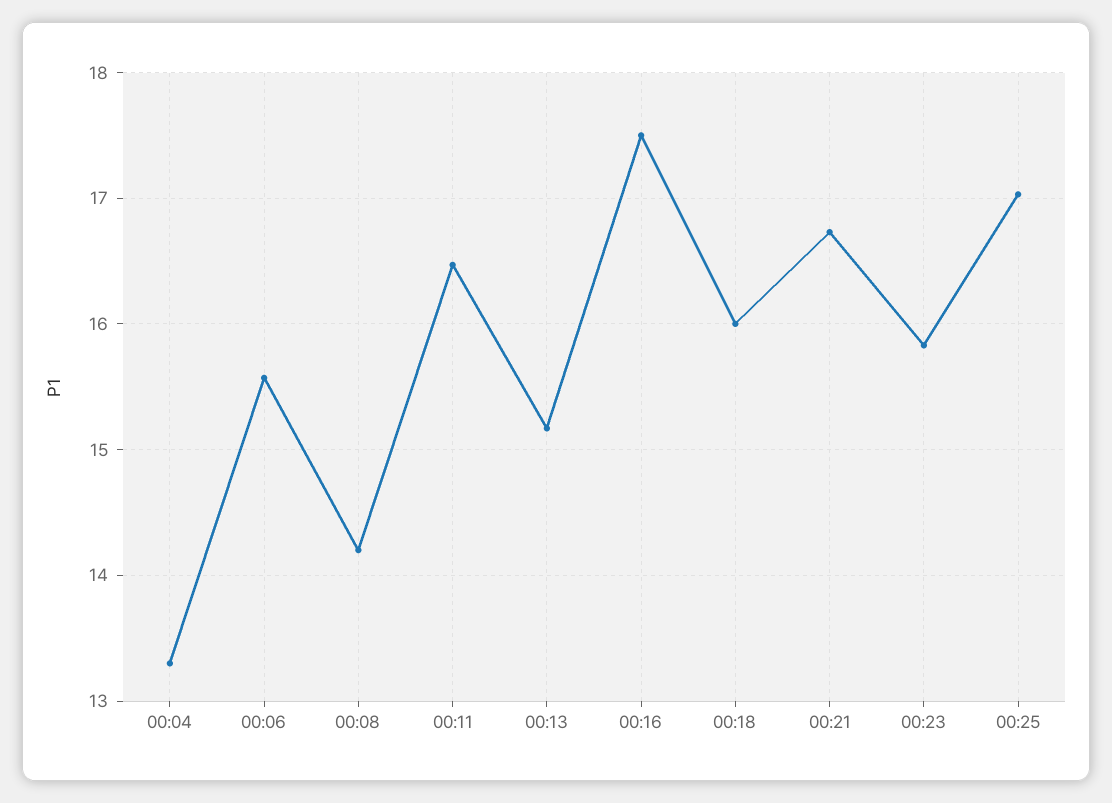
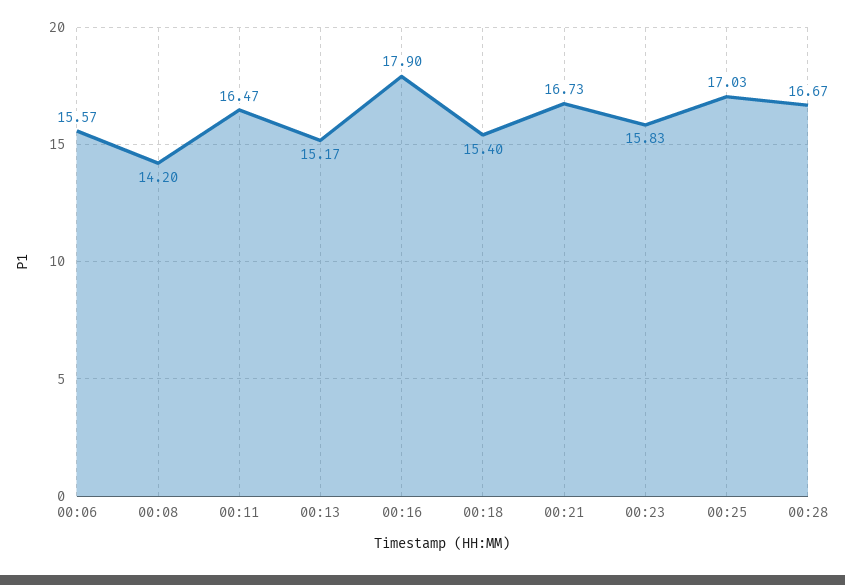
00:04: 13.3 -> none
00:16: 17.5 -> 17.9
00:18: 16 -> 15.4
00:28: none -> 16.67

